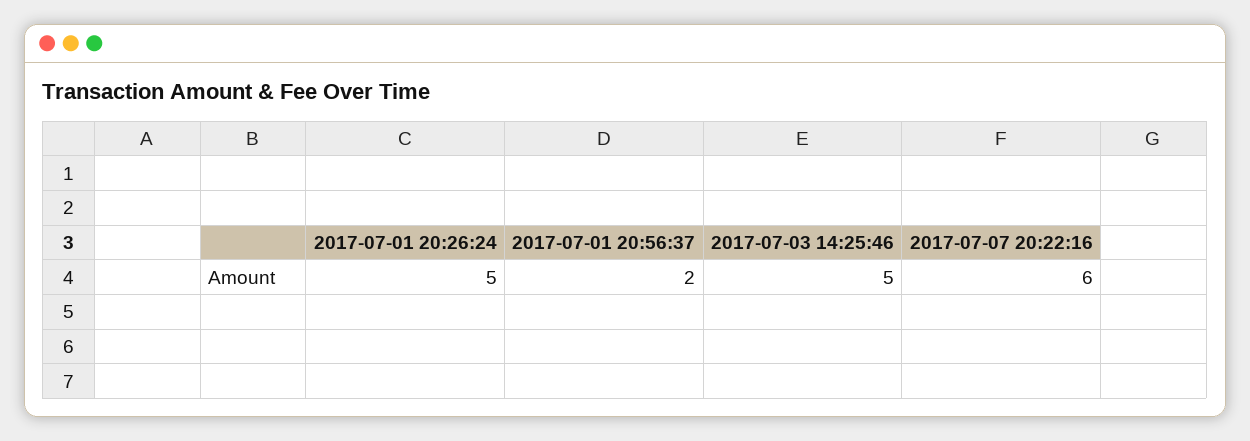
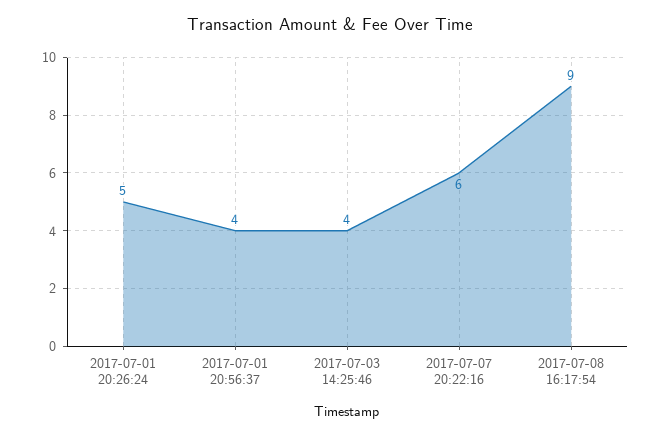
2017-07-01 20:56:37: 2 -> 4
2017-07-03 14:25:46: 5 -> 4
2017-07-08 16:17:54: none -> 9

